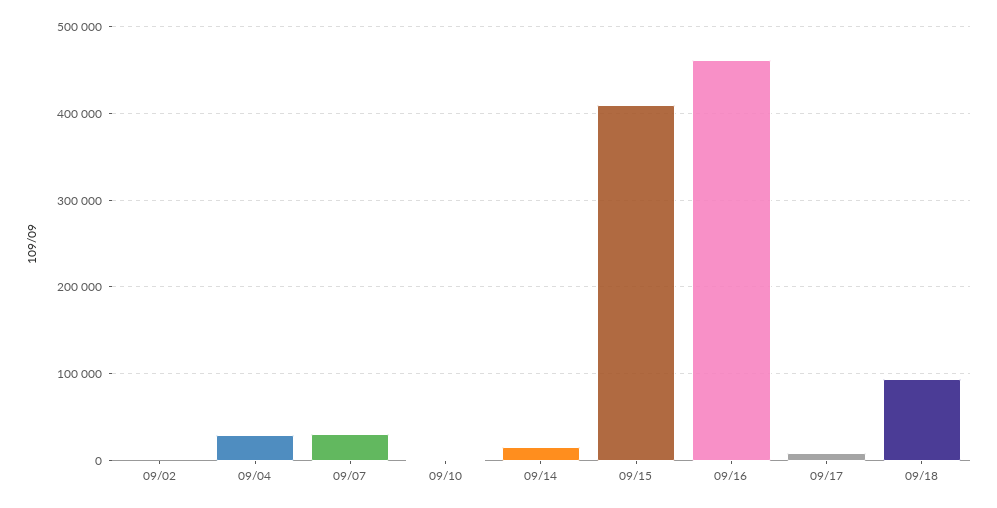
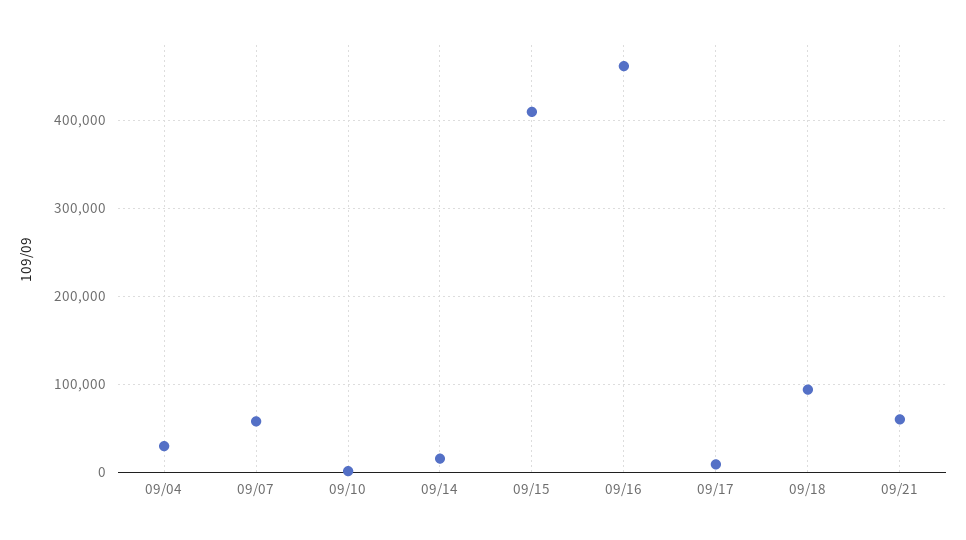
09/02: 0 -> none
09/07: 30000 -> 60000
09/21: none -> 60000

